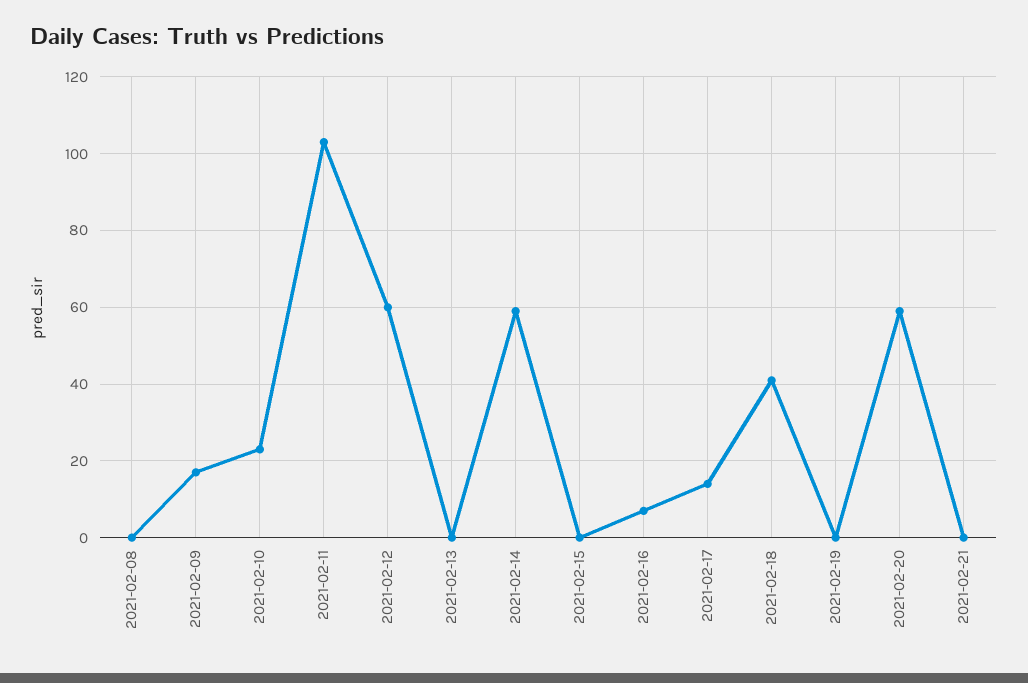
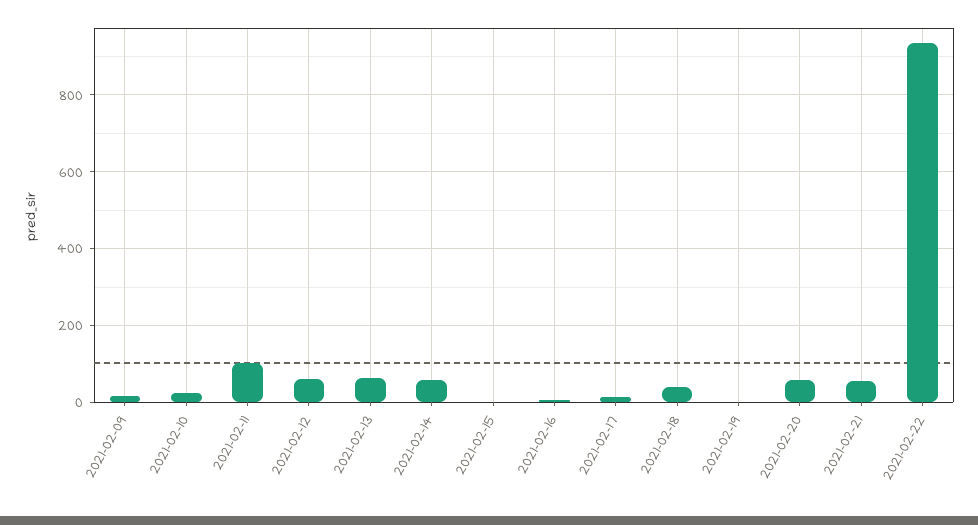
2021-02-08: 0 -> none
2021-02-13: 0 -> 60
2021-02-21: 0 -> 60
2021-02-22: none -> 940

